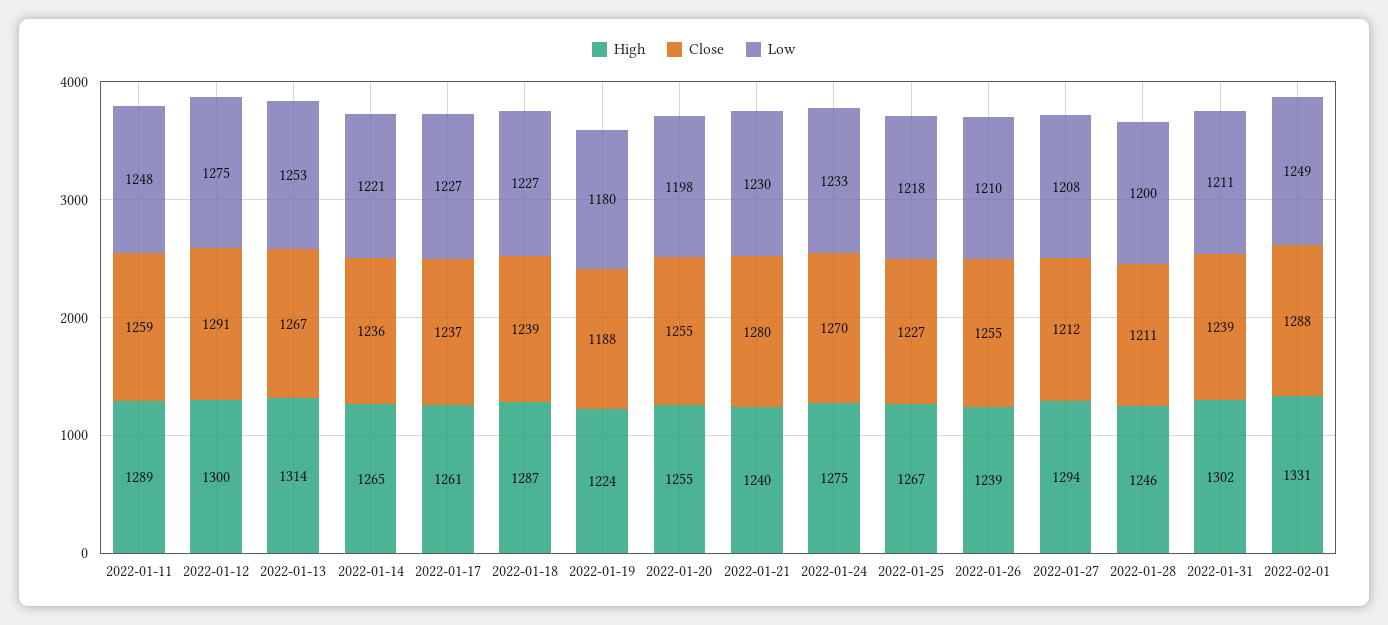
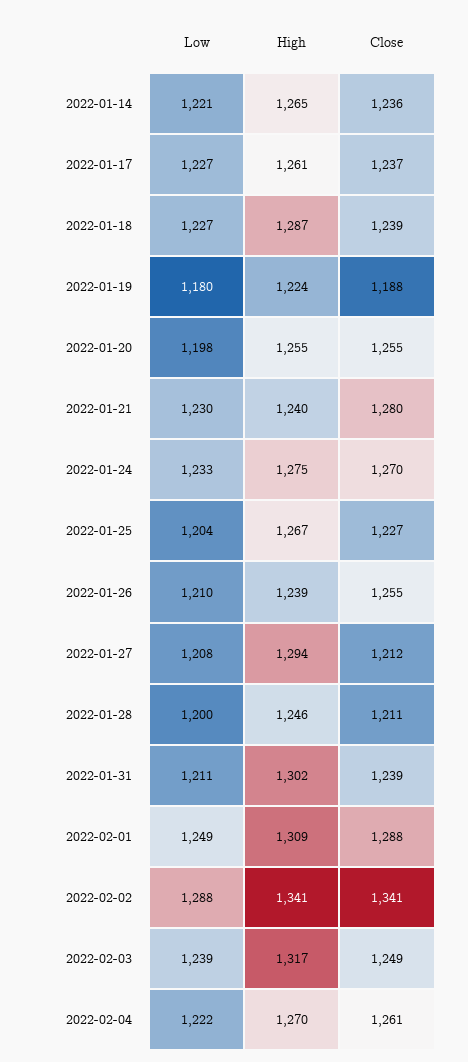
High, 2022-01-11: 1289 -> none
Close, 2022-01-11: 1259 -> none
Low, 2022-01-11: 1248 -> none
High, 2022-01-12: 1300 -> none
Close, 2022-01-12: 1291 -> none
Low, 2022-01-12: 1275 -> none
High, 2022-01-13: 1314 -> none
Close, 2022-01-13: 1267 -> none
Low, 2022-01-13: 1253 -> none
Low, 2022-01-25: 1218 -> 1204
High, 2022-02-01: 1331 -> 1309
Low, 2022-02-02: none -> 1288
High, 2022-02-02: none -> 1341
Close, 2022-02-02: none -> 1341
Low, 2022-02-03: none -> 1239
High, 2022-02-03: none -> 1317
Close, 2022-02-03: none -> 1249
Low, 2022-02-04: none -> 1222
High, 2022-02-04: none -> 1270
Close, 2022-02-04: none -> 1261

